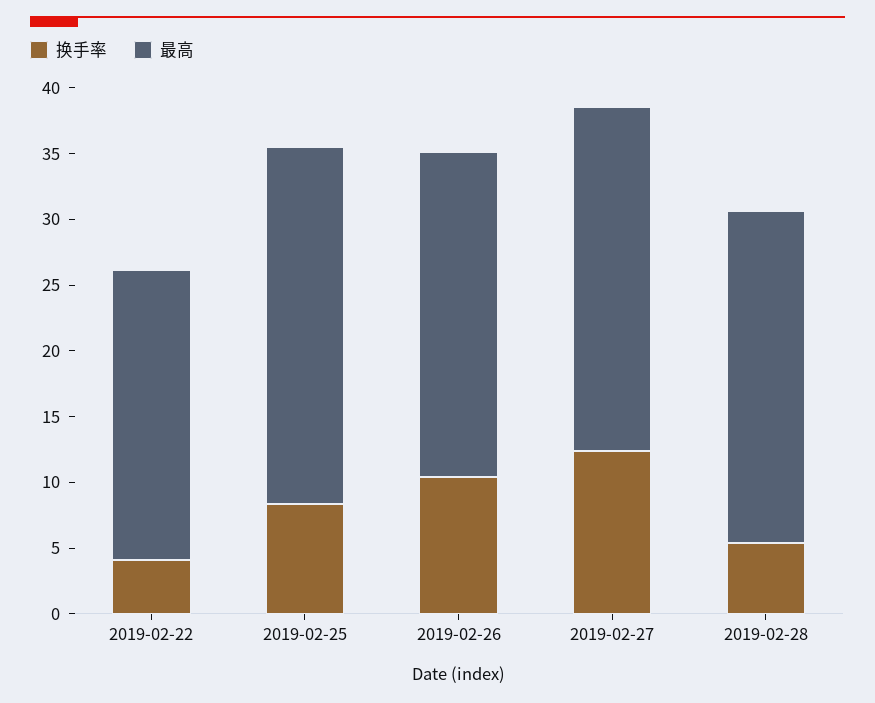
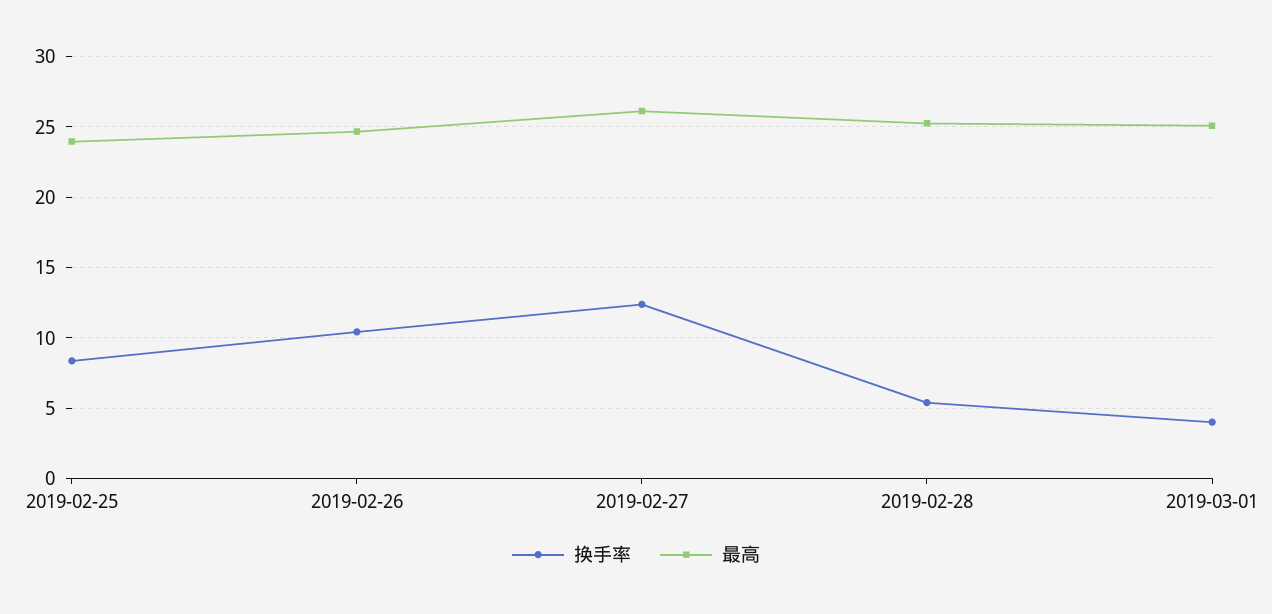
换手率, 2019-02-22: 4 -> none
最高, 2019-02-22: 22 -> none
最高, 2019-02-25: 27 -> 24
换手率, 2019-03-01: none -> 4
最高, 2019-03-01: none -> 25

